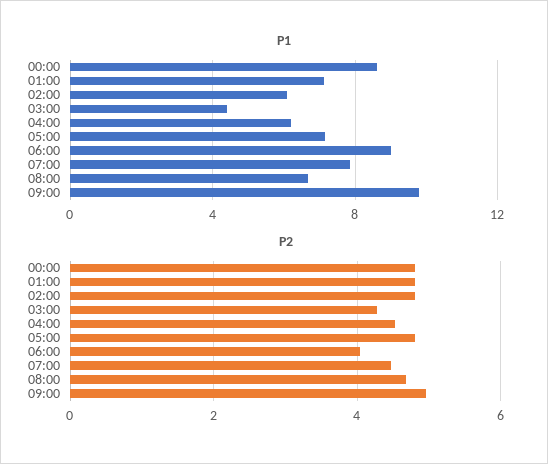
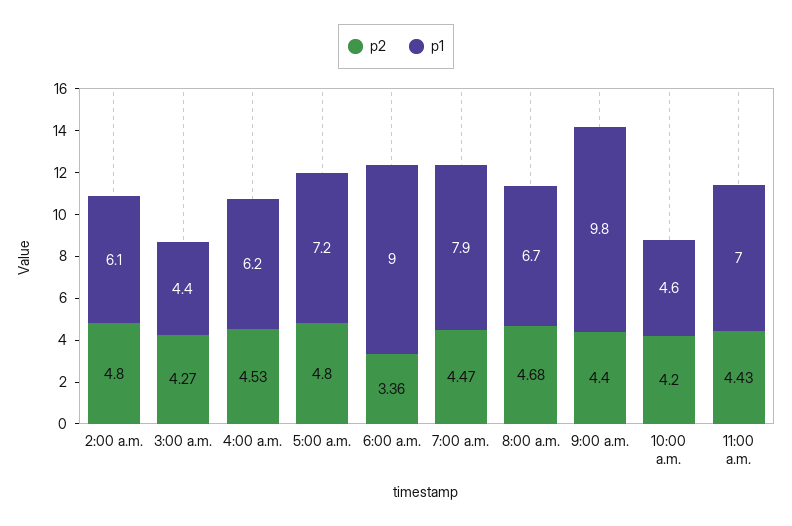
P1, 00:00: 8.5 -> none
P1, 01:00: 7 -> none
P2, 00:00: 4.8 -> none
P2, 01:00: 4.8 -> none
P2, 06:00: 4 -> 3.36
P2, 09:00: 5 -> 4.4
P2, 10:00 a.m.: none -> 4.2
P1, 10:00 a.m.: none -> 4.6
P2, 11:00 a.m.: none -> 4.43
P1, 11:00 a.m.: none -> 7

